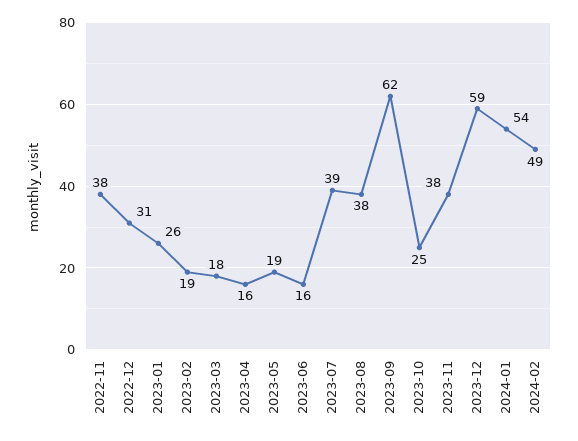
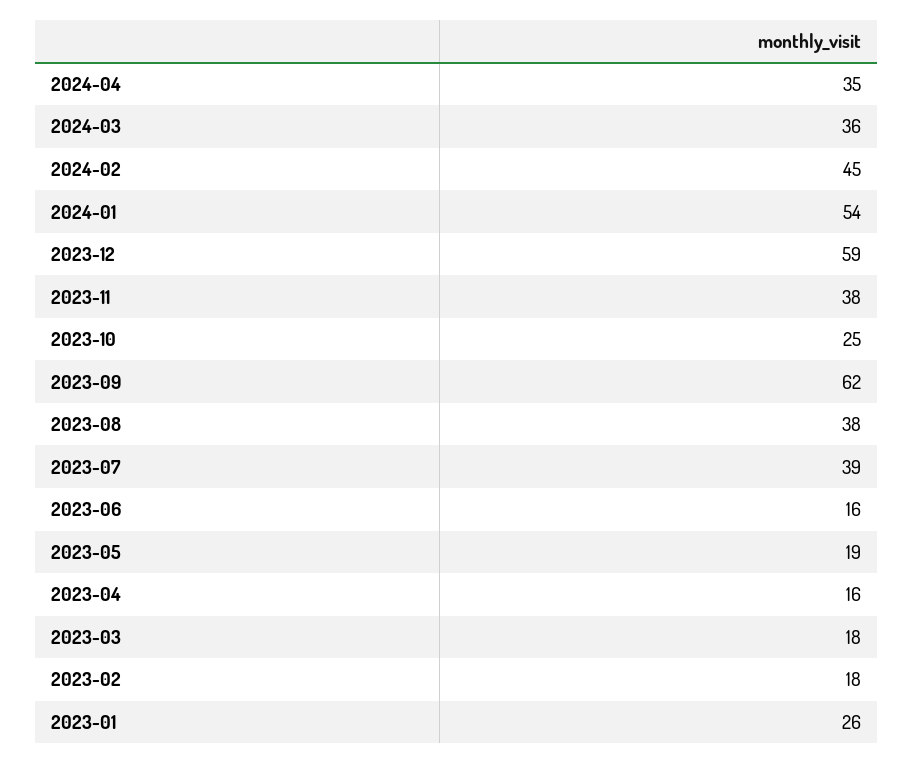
2022-11: 38 -> none
2022-12: 31 -> none
2023-02: 19 -> 18
2024-02: 49 -> 45
2024-04: none -> 35
2024-03: none -> 36

